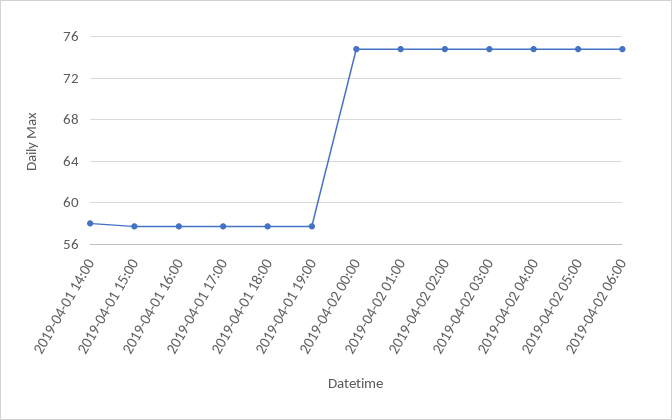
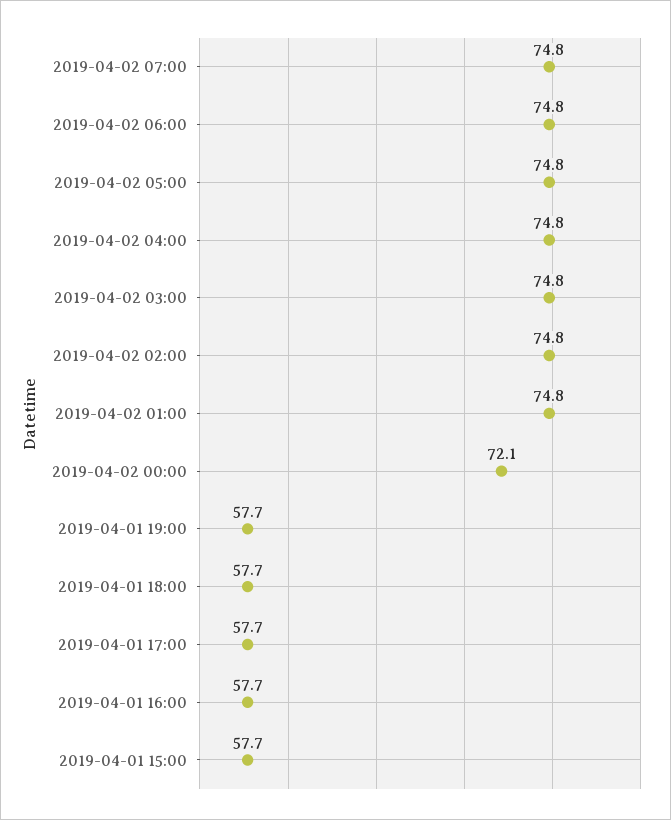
2019-04-01 14:00: 58 -> none
2019-04-02 00:00: 75 -> 72.1
2019-04-02 07:00: none -> 74.8

